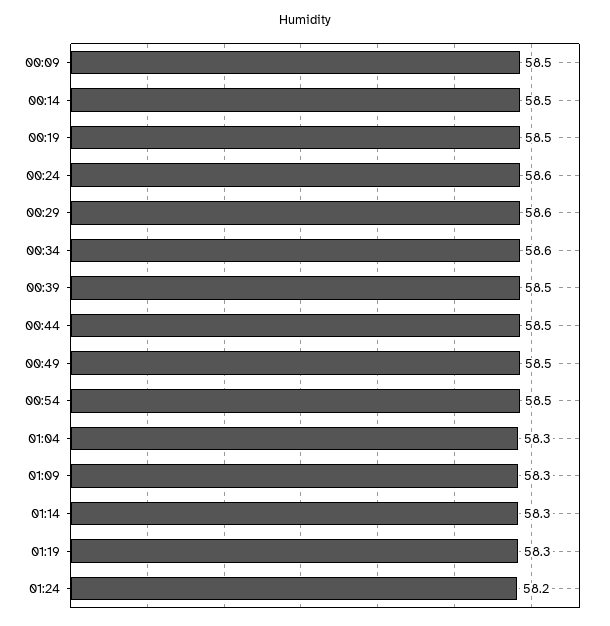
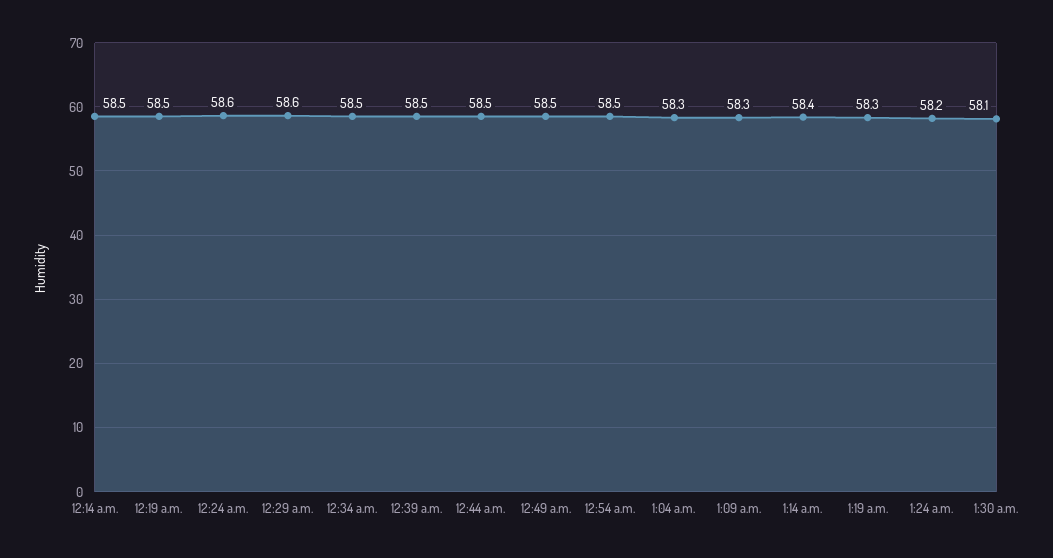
00:09: 58.5 -> none
00:34: 58.6 -> 58.5
01:14: 58.3 -> 58.4
1:30 a.m.: none -> 58.1

